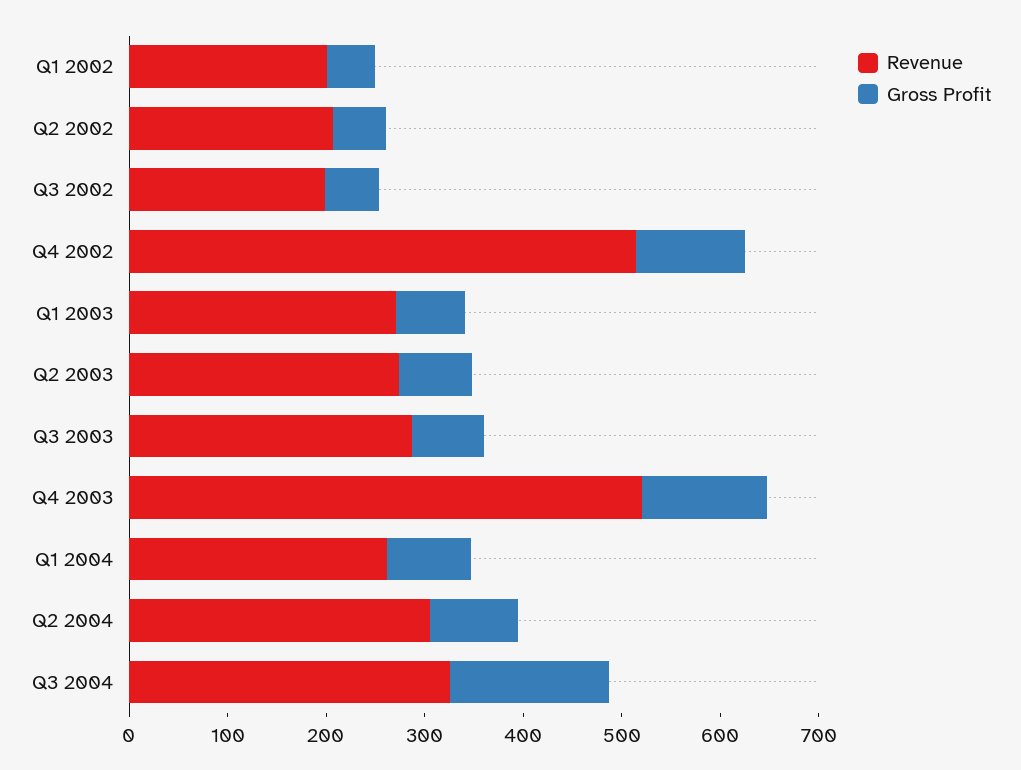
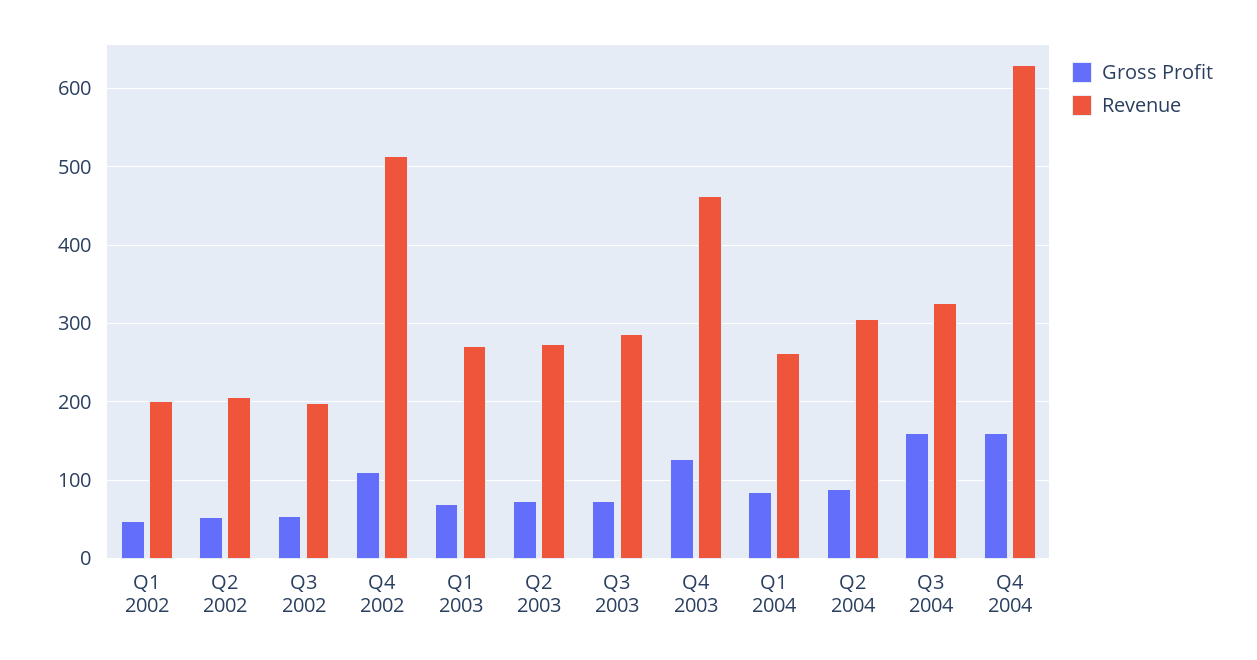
Revenue, Q4 2003: 520 -> 460
Gross Profit, Q4 2004: none -> 160
Revenue, Q4 2004: none -> 630

